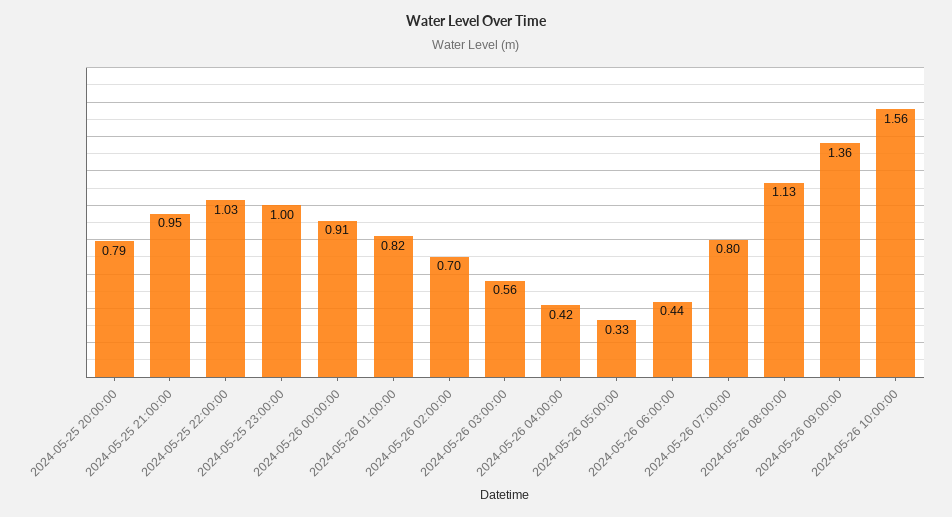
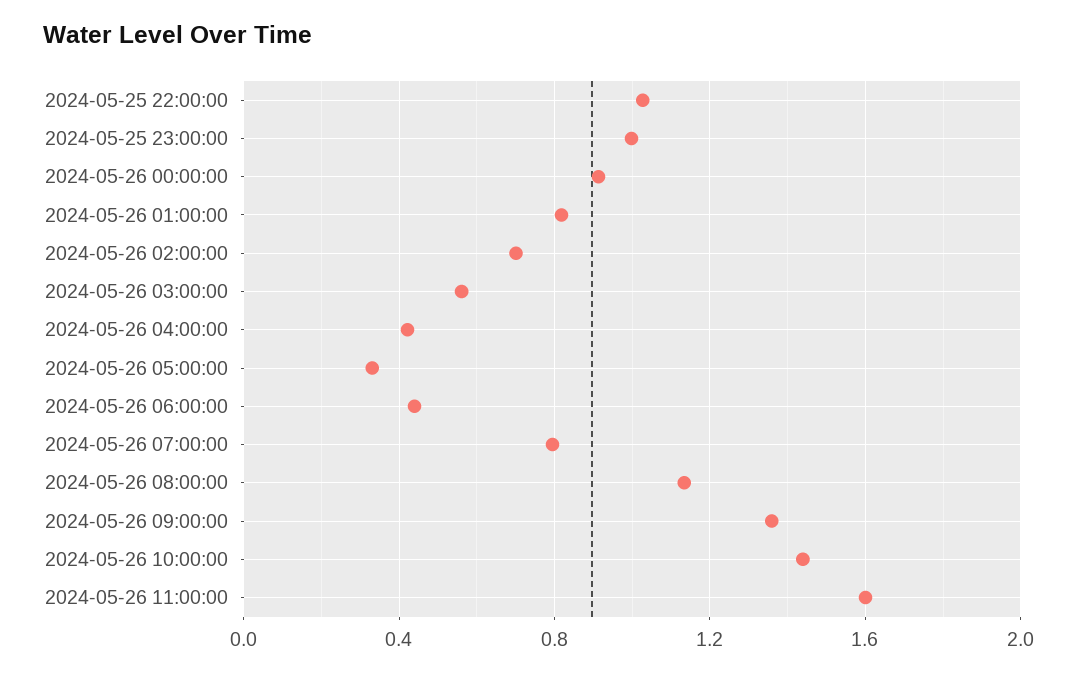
2024-05-25 20:00:00: 0.79 -> none
2024-05-25 21:00:00: 0.95 -> none
2024-05-26 10:00:00: 1.56 -> 1.45
2024-05-26 11:00:00: none -> 1.6

